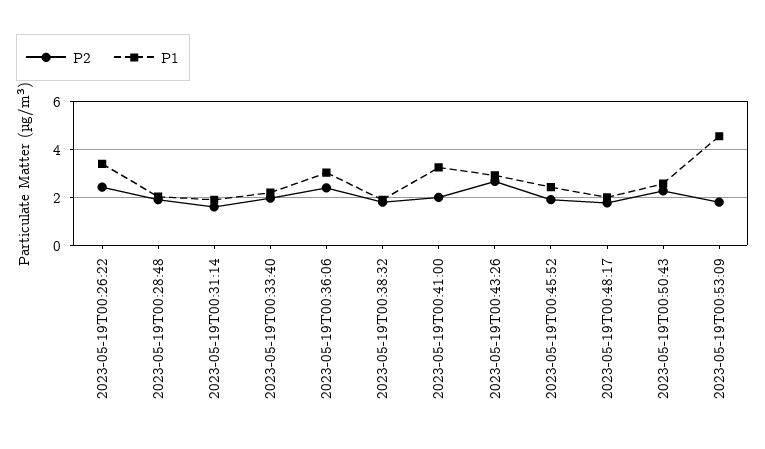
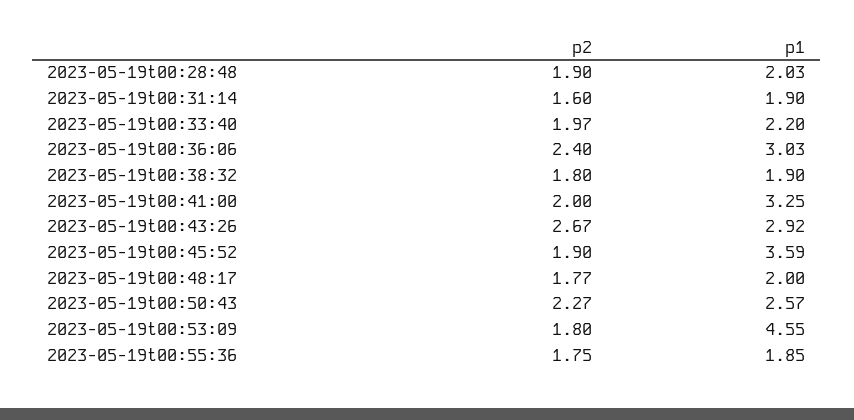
P2, 2023-05-19T00:26:22: 2.5 -> none
P1, 2023-05-19T00:26:22: 3.5 -> none
P1, 2023-05-19T00:45:52: 2.5 -> 3.59
P2, 2023-05-19t00:55:36: none -> 1.75
P1, 2023-05-19t00:55:36: none -> 1.85

